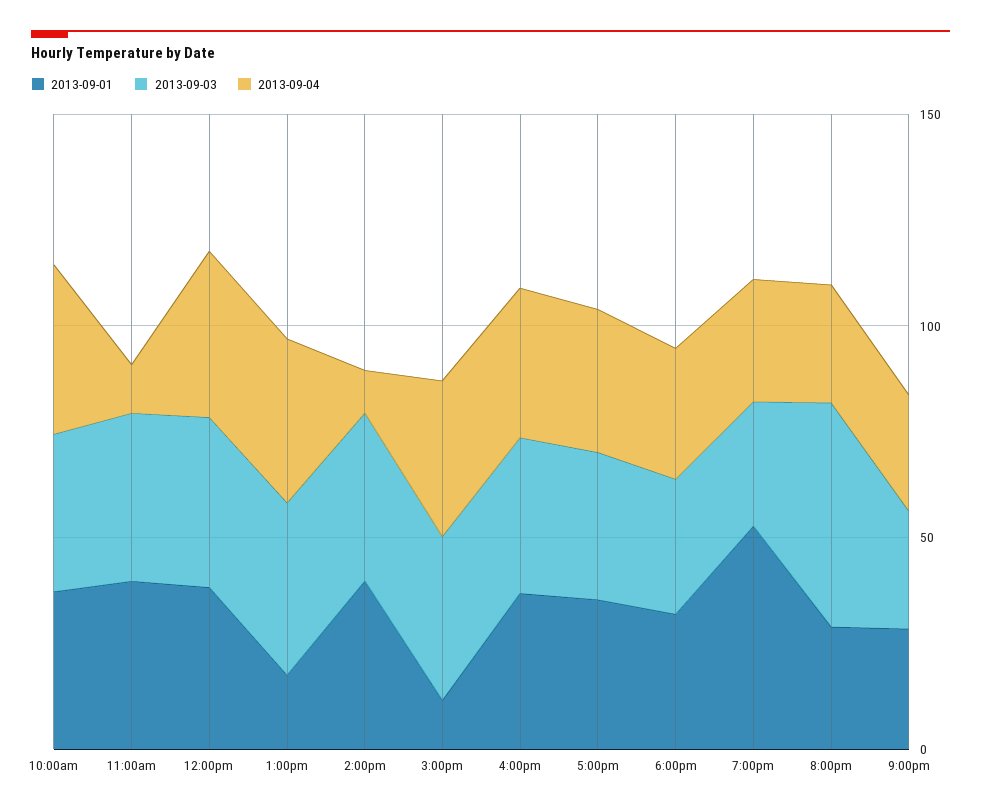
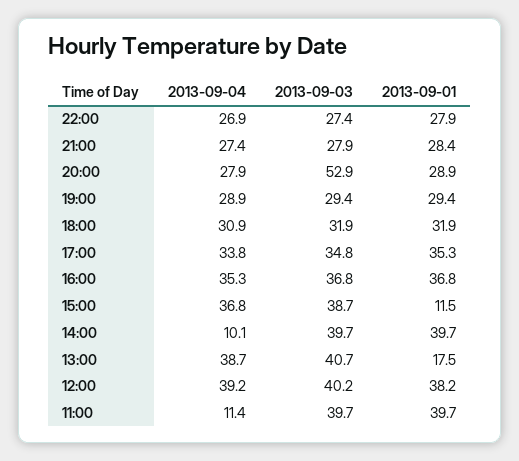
2013-09-01, 10:00am: 40 -> none
2013-09-03, 10:00am: 40 -> none
2013-09-04, 10:00am: 40 -> none
2013-09-01, 7:00pm: 50 -> 29.4
2013-09-04, 22:00: none -> 26.9
2013-09-03, 22:00: none -> 27.4
2013-09-01, 22:00: none -> 27.9

